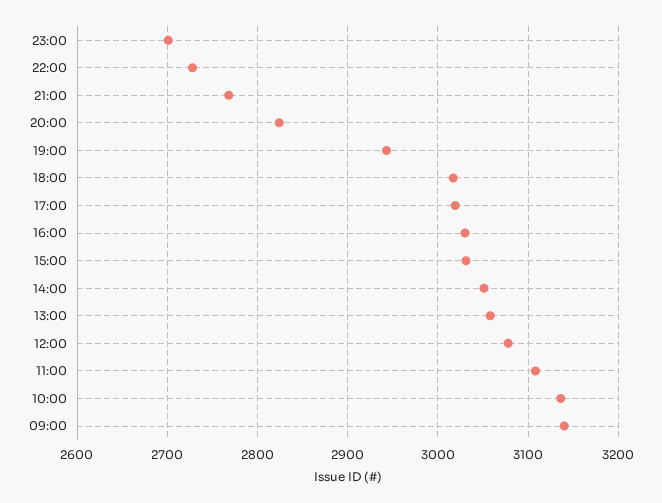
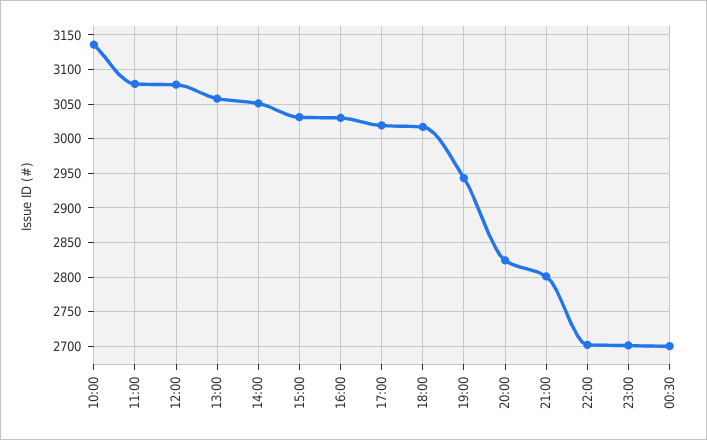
22:00: 2730 -> 2700
21:00: 2770 -> 2800
11:00: 3110 -> 3080
09:00: 3140 -> none
00:30: none -> 2700

